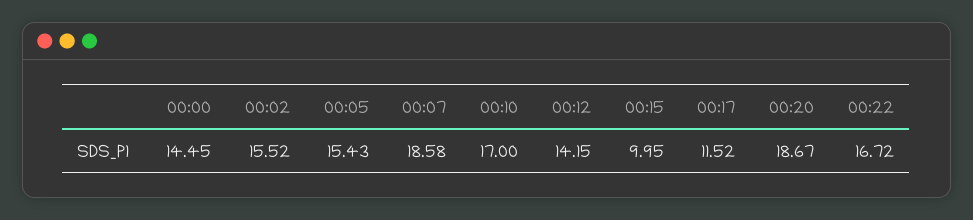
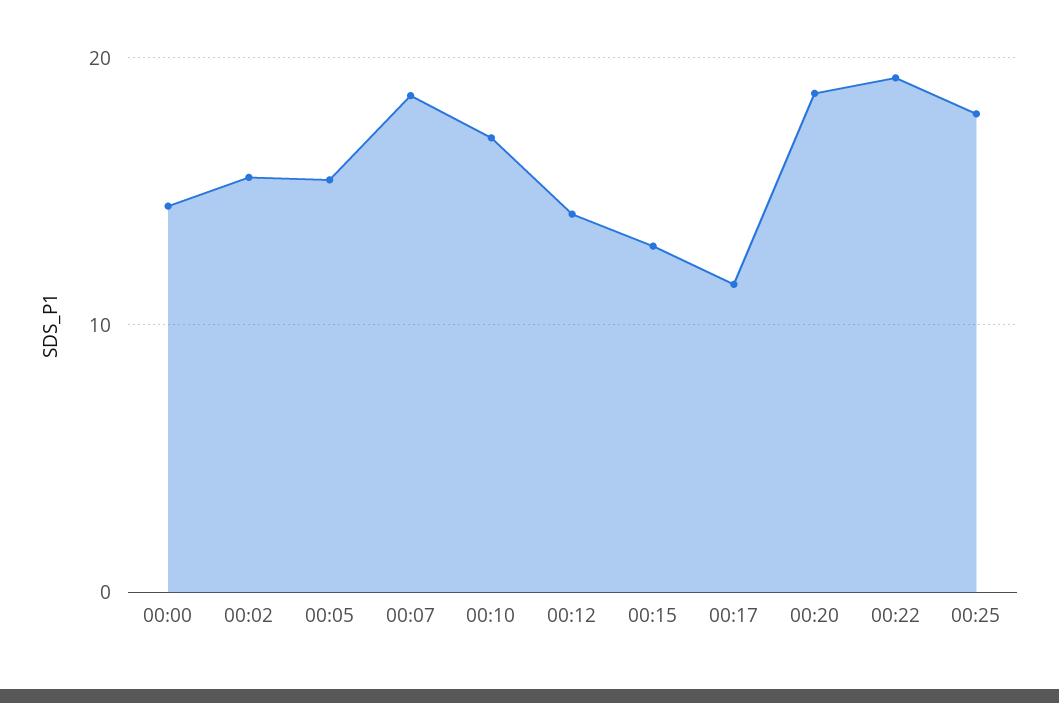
00:15: 9.95 -> 13
00:22: 16.72 -> 19
00:25: none -> 18

